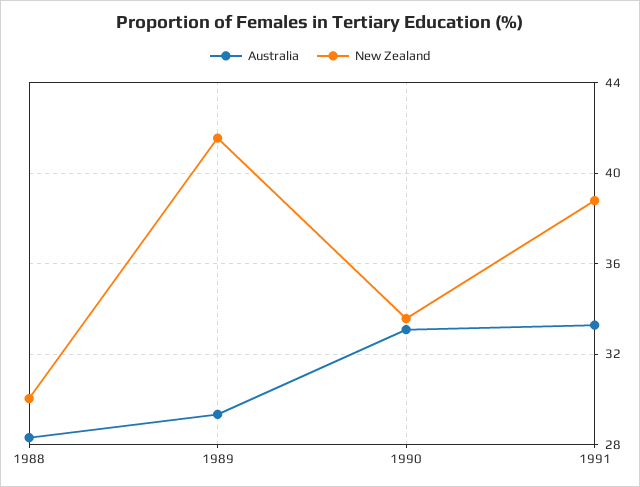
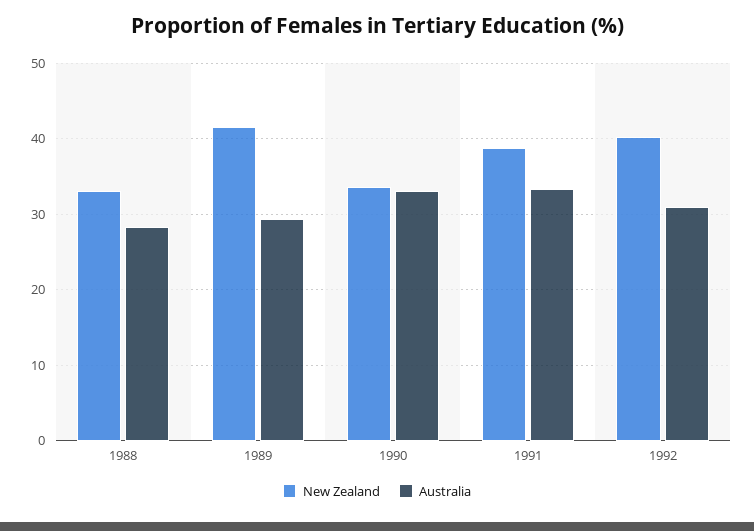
New Zealand, 1988: 30 -> 33
New Zealand, 1992: none -> 40
Australia, 1992: none -> 31

